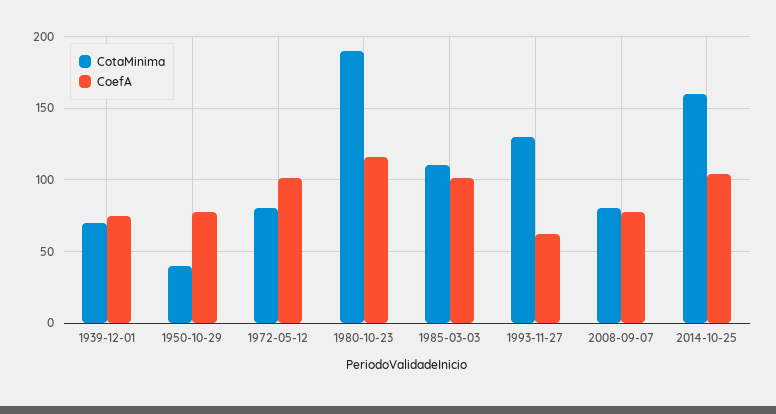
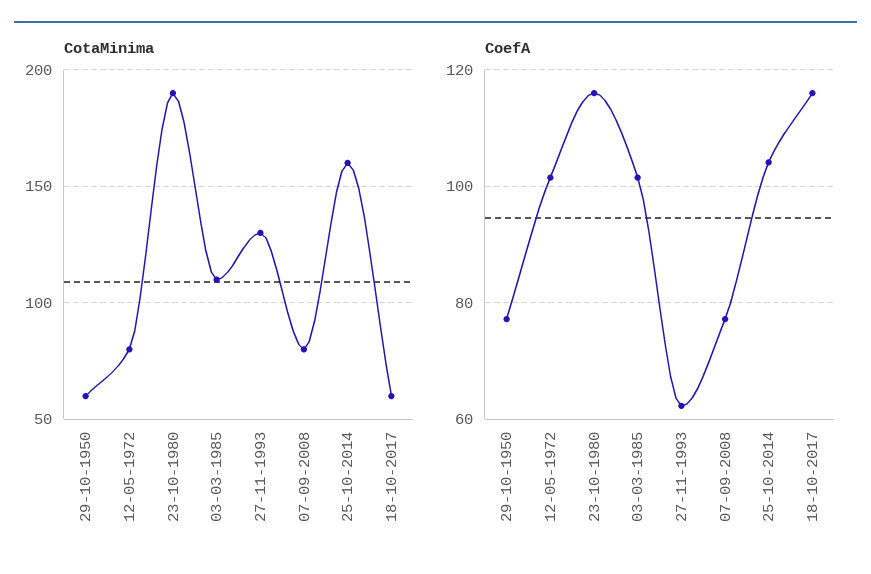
CotaMinima, 1939-12-01: 70 -> none
CoefA, 1939-12-01: 75 -> none
CotaMinima, 1950-10-29: 40 -> 60
CotaMinima, 18-10-2017: none -> 60
CoefA, 18-10-2017: none -> 116

